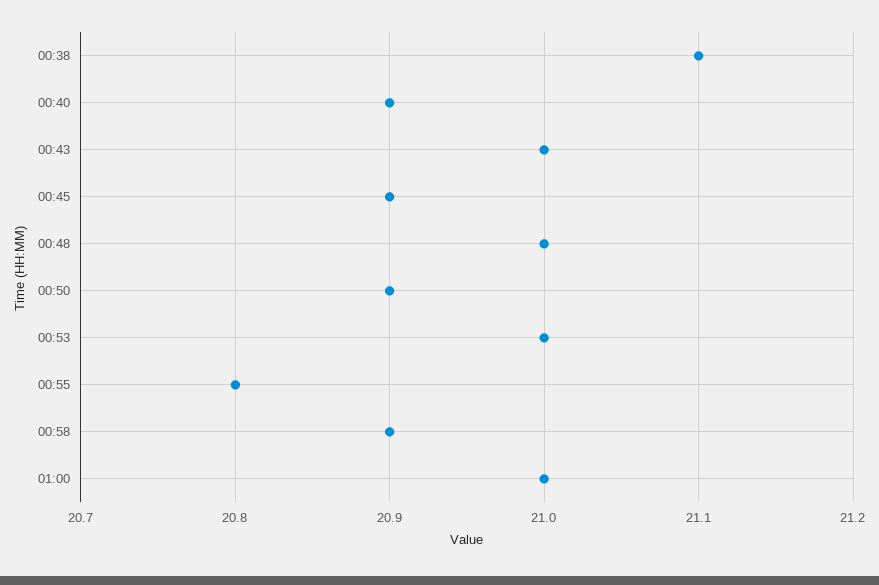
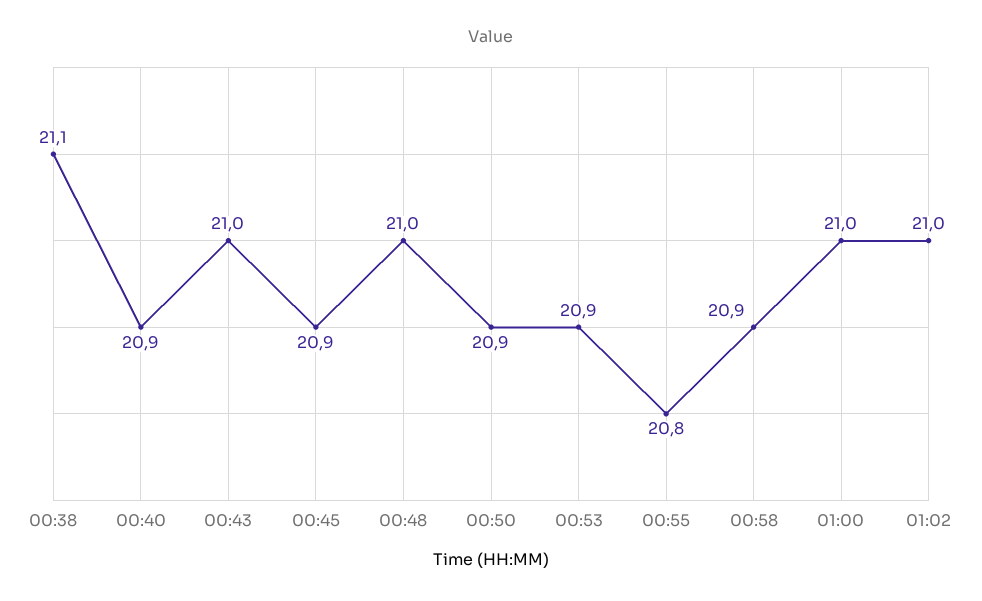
00:53: 21 -> 20.9
01:02: none -> 21

